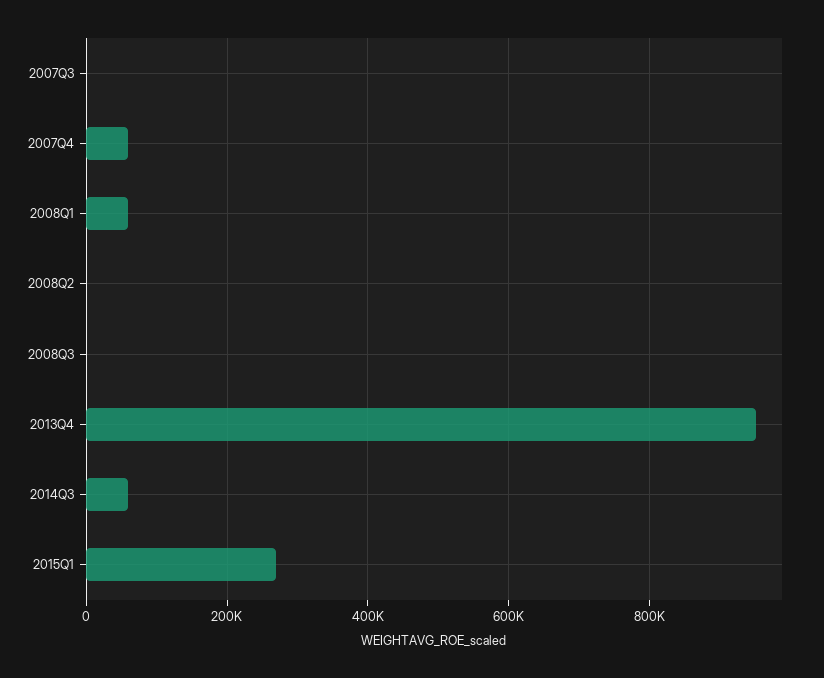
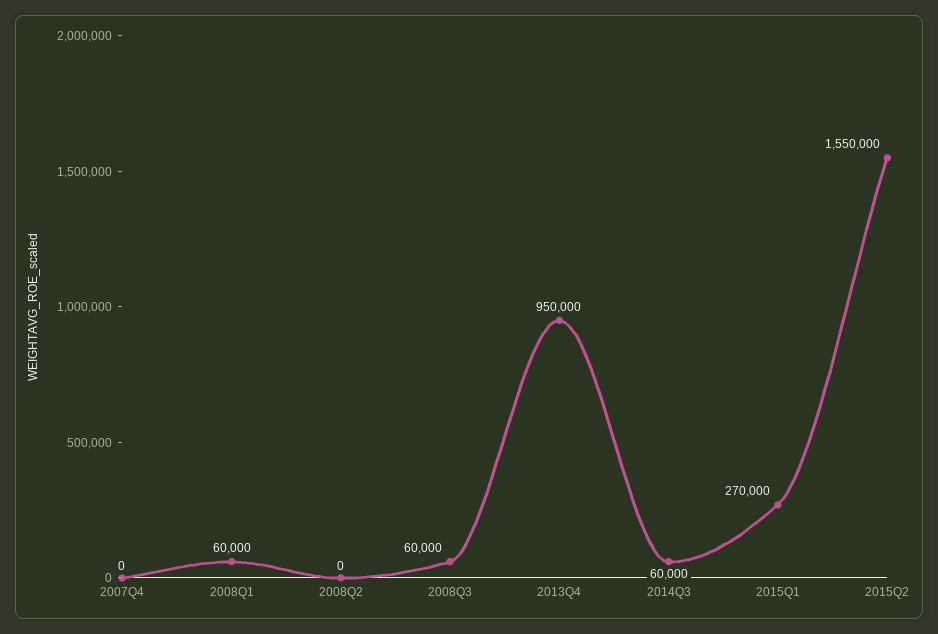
2007Q3: 0 -> none
2007Q4: 60000 -> 0
2008Q3: 0 -> 60000
2015Q2: none -> 1550000

